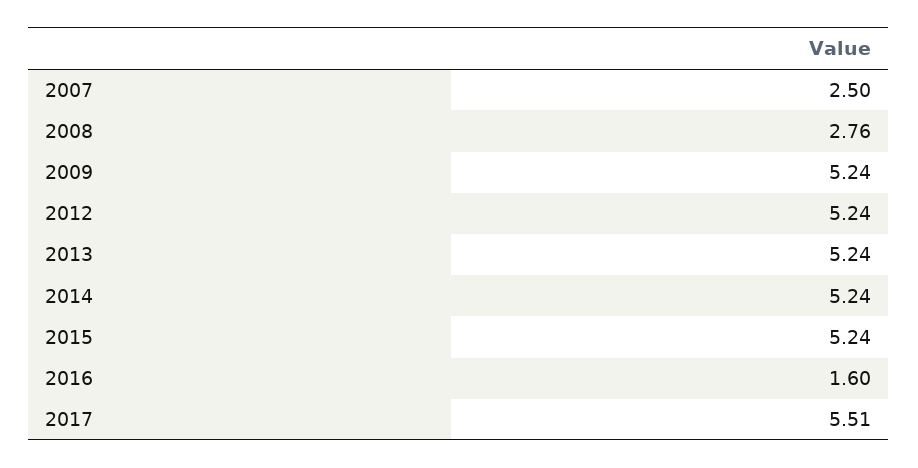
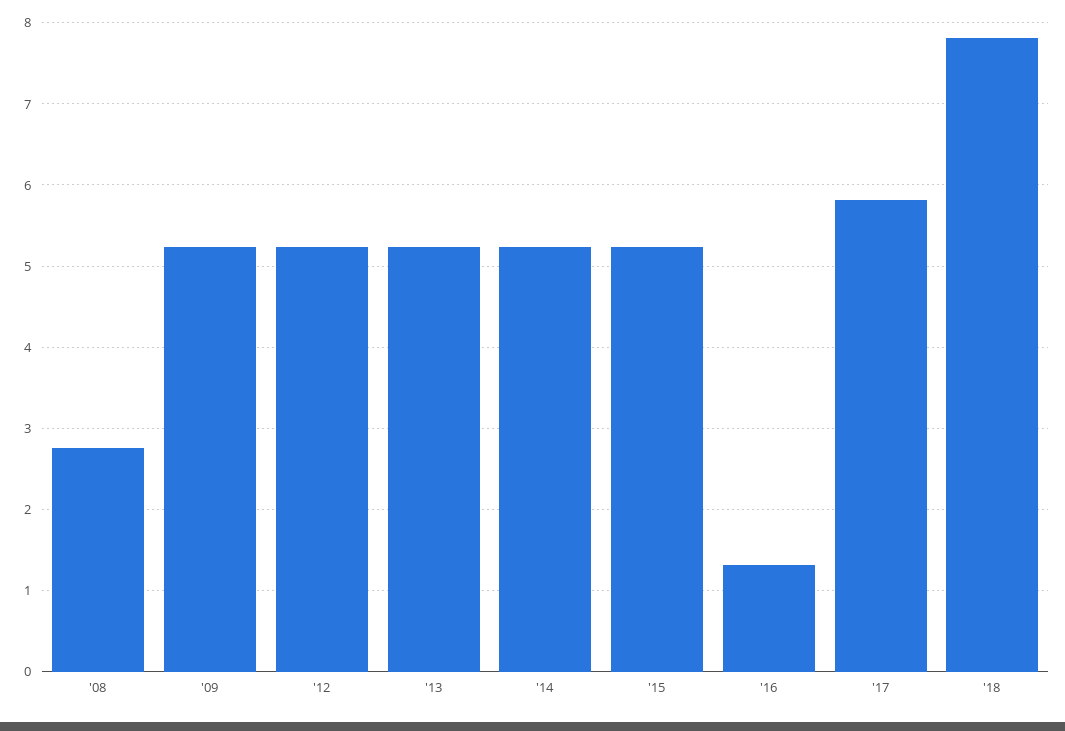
2007: 2.5 -> none
2016: 1.6 -> 1.3
2017: 5.51 -> 5.8
'18: none -> 7.8

